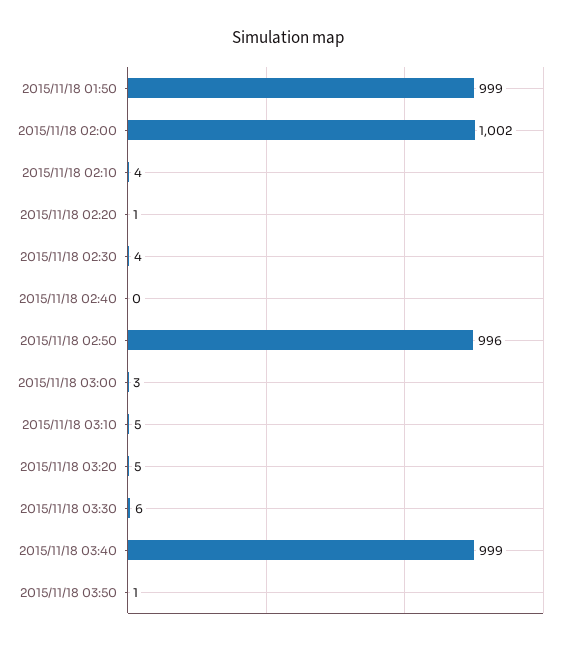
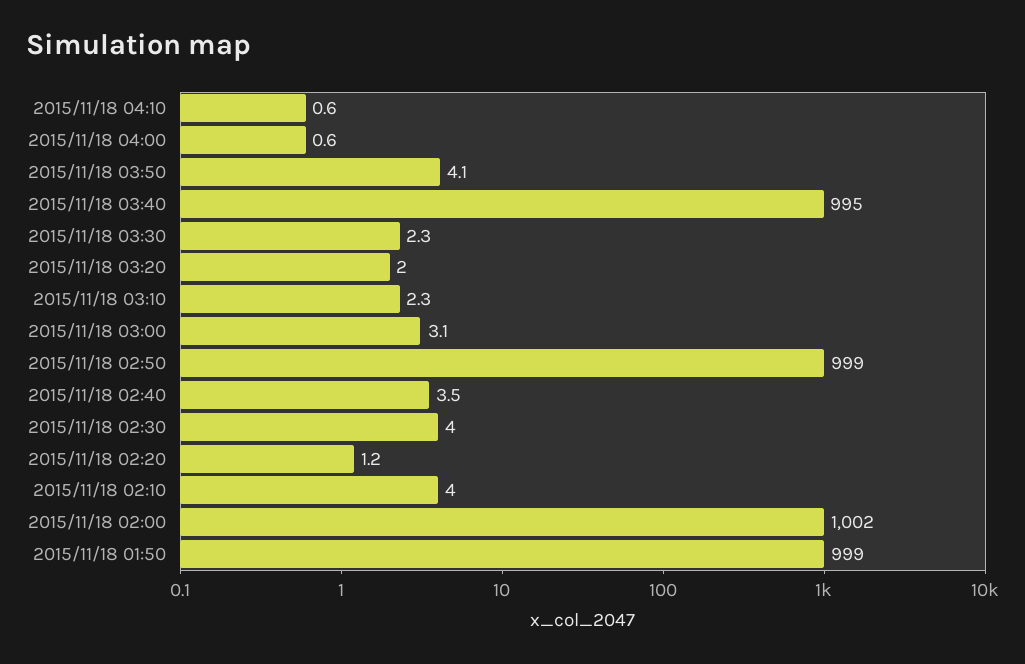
2015/11/18 02:40: 0 -> 3.5
2015/11/18 02:50: 996 -> 999
2015/11/18 03:10: 5 -> 2.3
2015/11/18 03:20: 5 -> 2
2015/11/18 03:30: 6 -> 2.3
2015/11/18 03:40: 999 -> 995
2015/11/18 03:50: 1 -> 4.1
2015/11/18 04:10: none -> 0.6
2015/11/18 04:00: none -> 0.6

